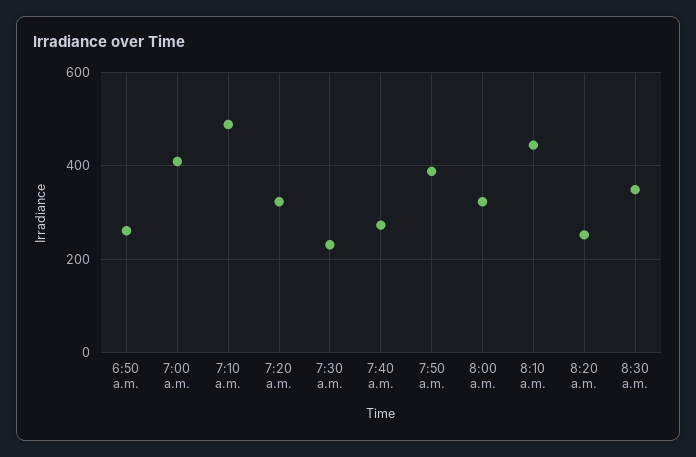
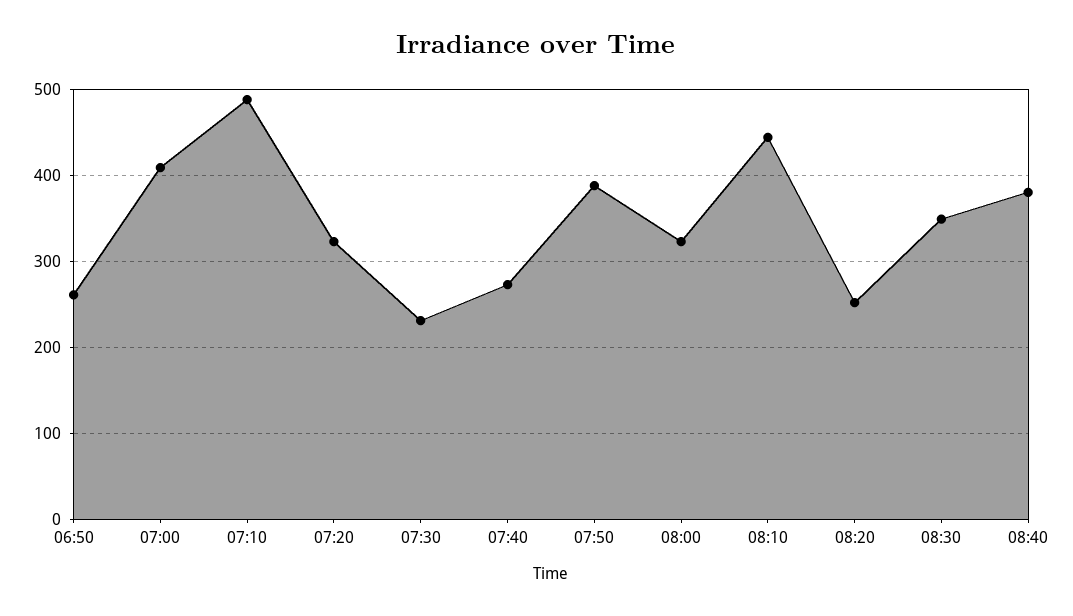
08:40: none -> 380

